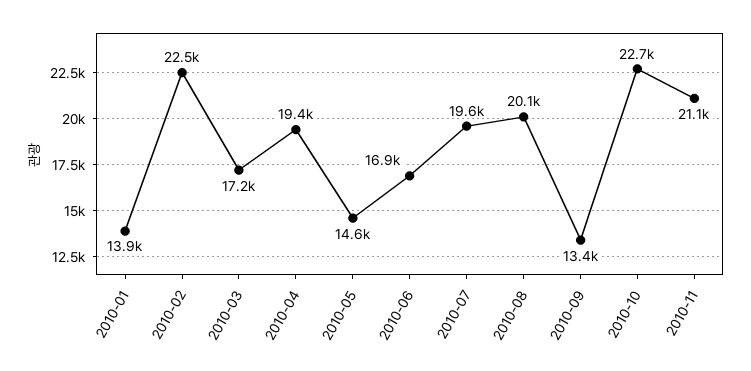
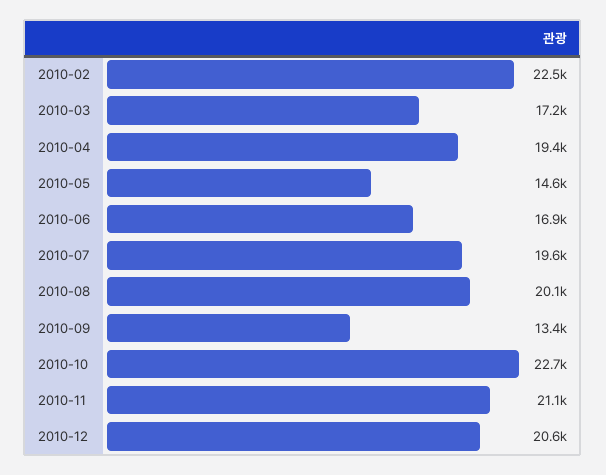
2010-01: 13900 -> none
2010-12: none -> 20600

